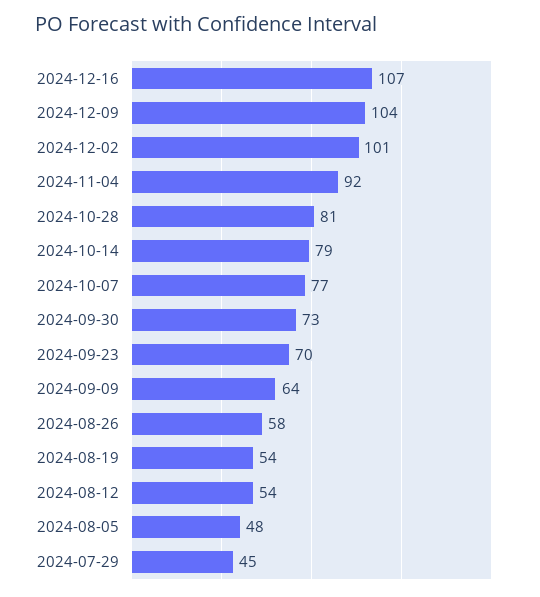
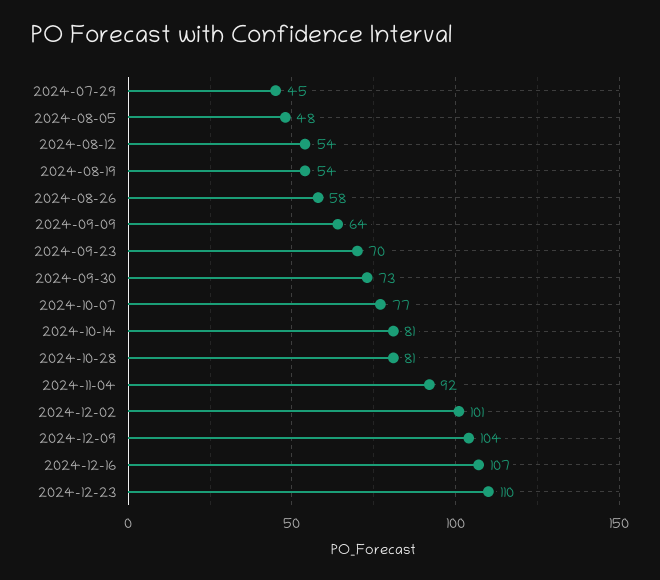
2024-10-14: 79 -> 81
2024-12-23: none -> 110

